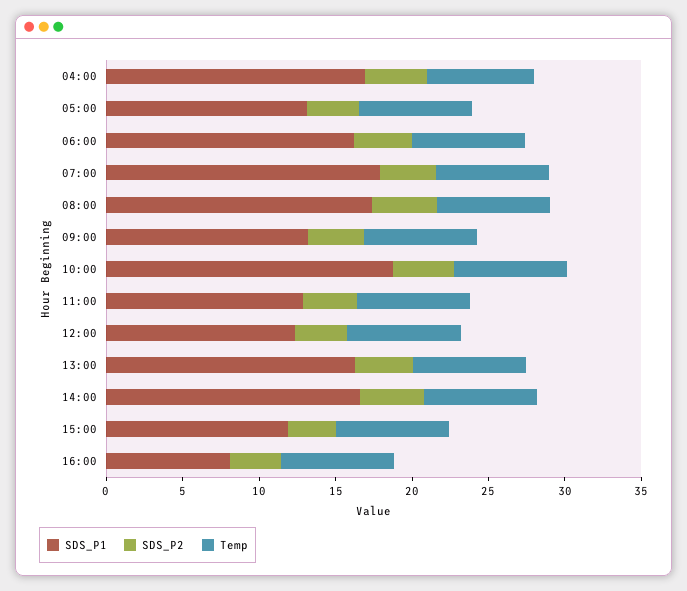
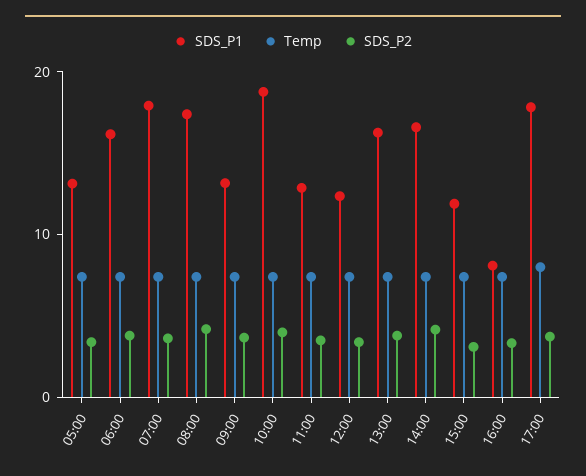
SDS_P1, 04:00: 17 -> none
SDS_P2, 04:00: 4 -> none
Temp, 04:00: 7 -> none
SDS_P1, 17:00: none -> 18
Temp, 17:00: none -> 8
SDS_P2, 17:00: none -> 4

